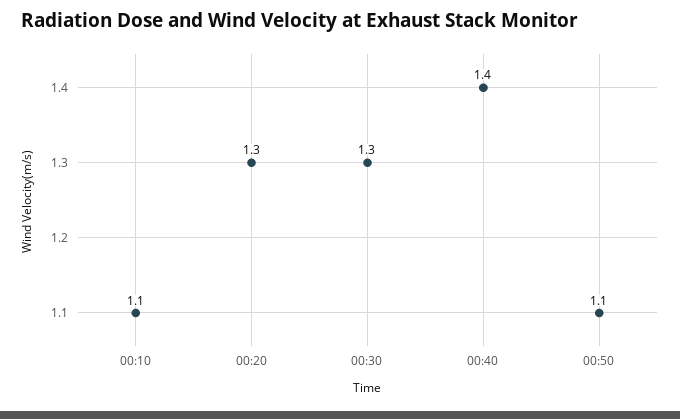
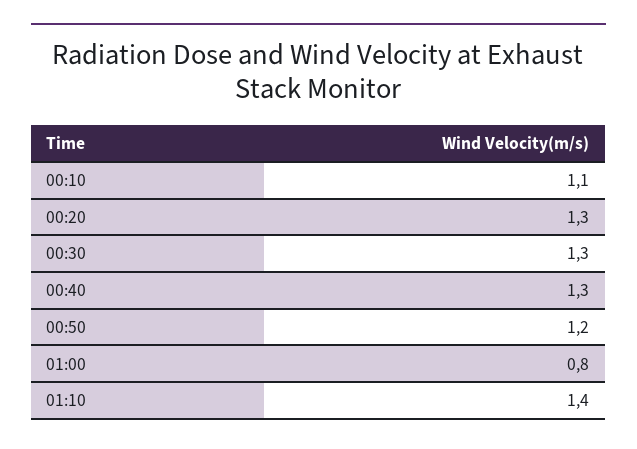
00:40: 1.4 -> 1.3
00:50: 1.1 -> 1.2
01:00: none -> 0.8
01:10: none -> 1.4

